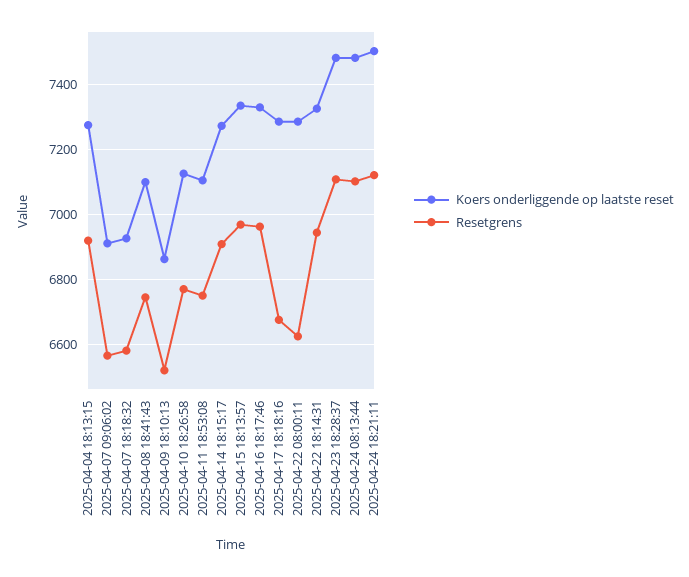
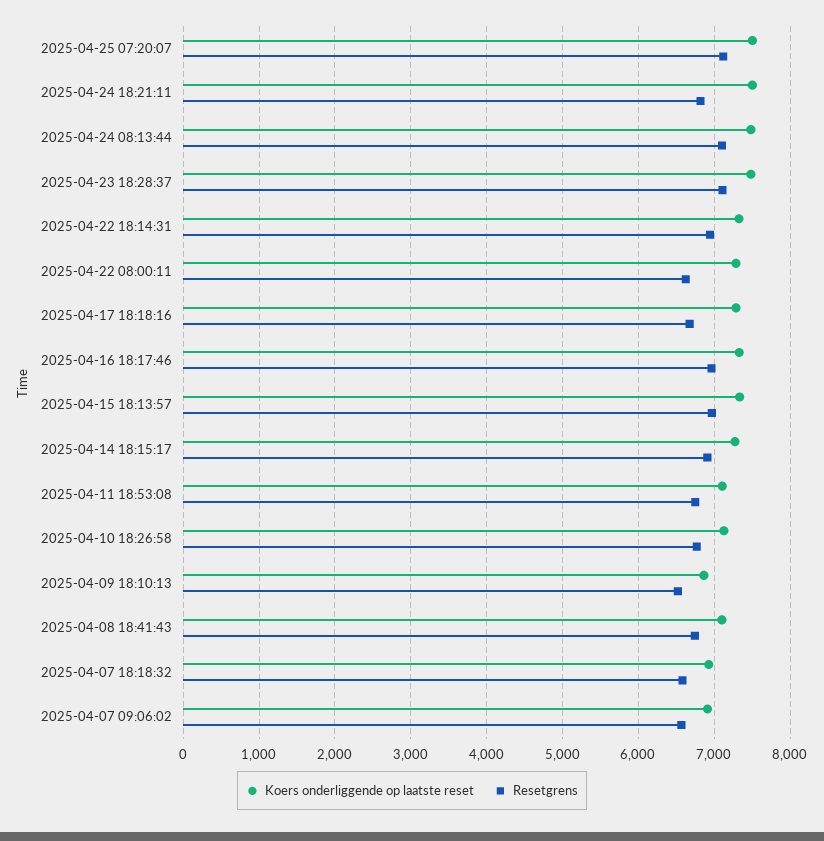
Koers onderliggende op laatste reset, 2025-04-04 18:13:15: 7280 -> none
Resetgrens, 2025-04-04 18:13:15: 6920 -> none
Resetgrens, 2025-04-24 18:21:11: 7120 -> 6800
Koers onderliggende op laatste reset, 2025-04-25 07:20:07: none -> 7500
Resetgrens, 2025-04-25 07:20:07: none -> 7100

